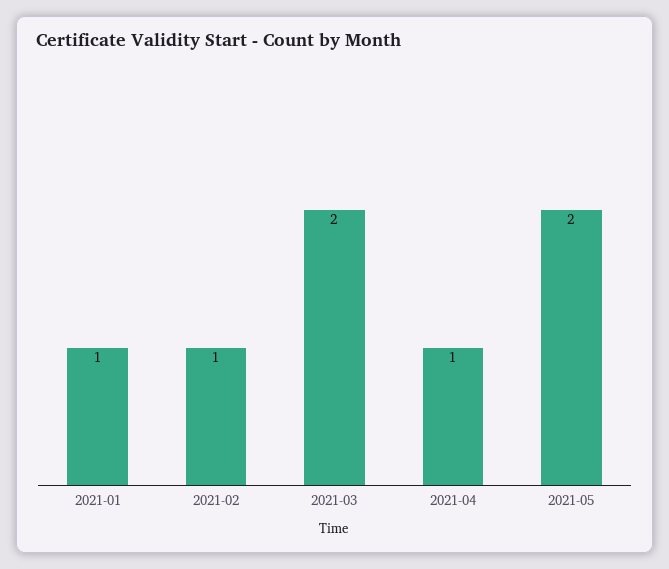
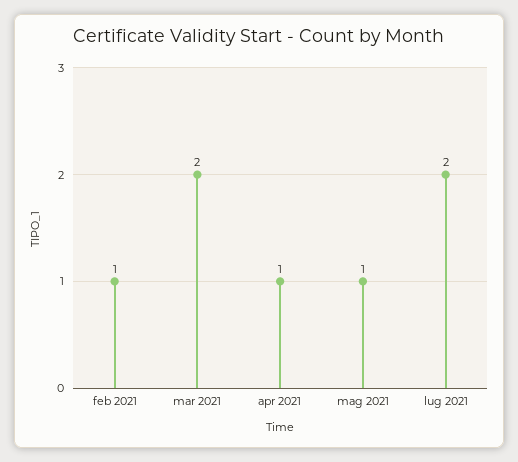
2021-01: 1 -> none
2021-05: 2 -> 1
lug 2021: none -> 2

